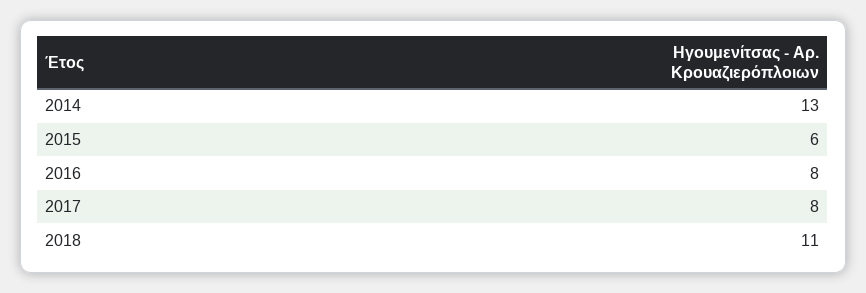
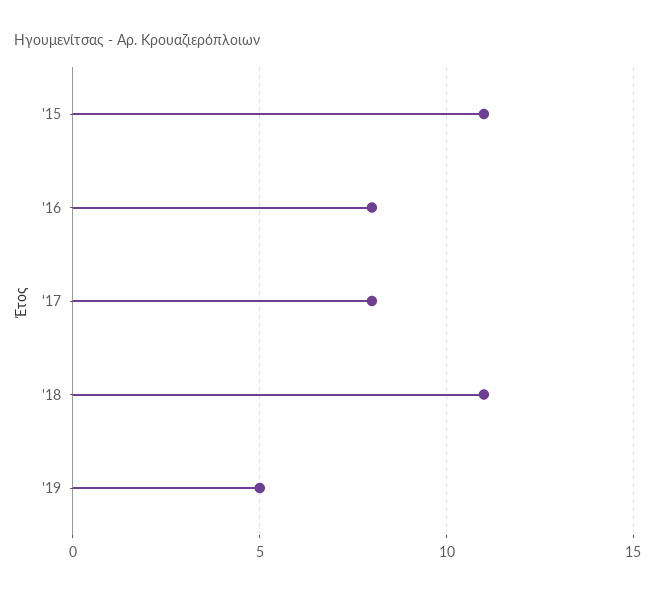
2014: 13 -> none
2015: 6 -> 11
'19: none -> 5

